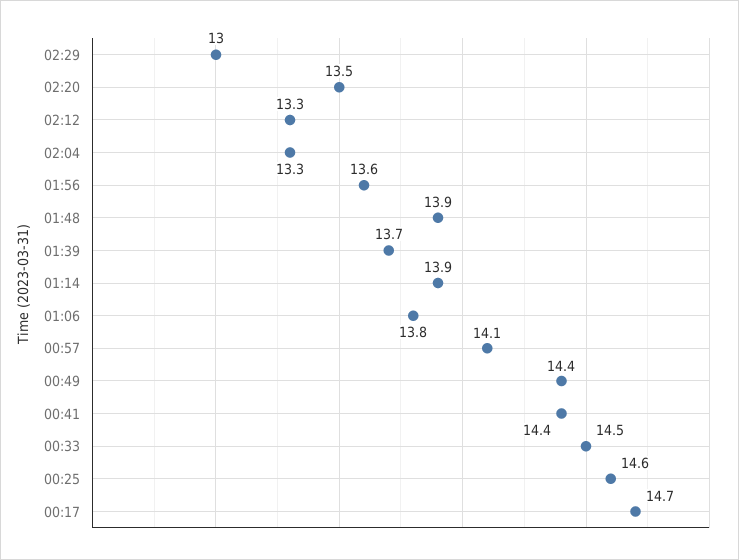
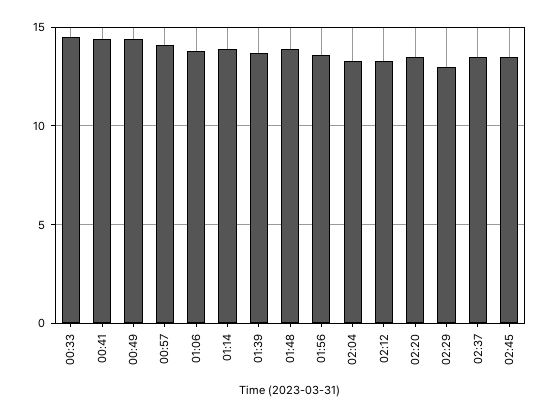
00:25: 14.6 -> none
00:17: 14.7 -> none
02:37: none -> 13.5
02:45: none -> 13.5

